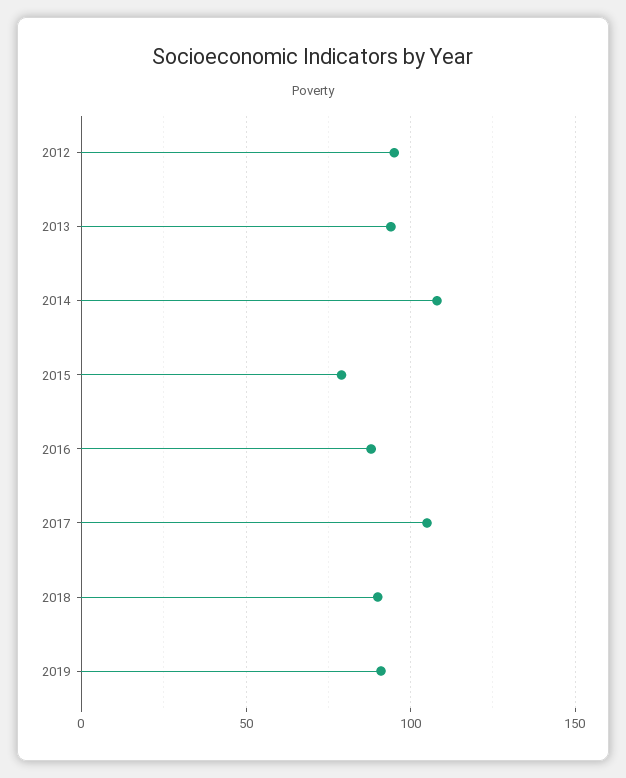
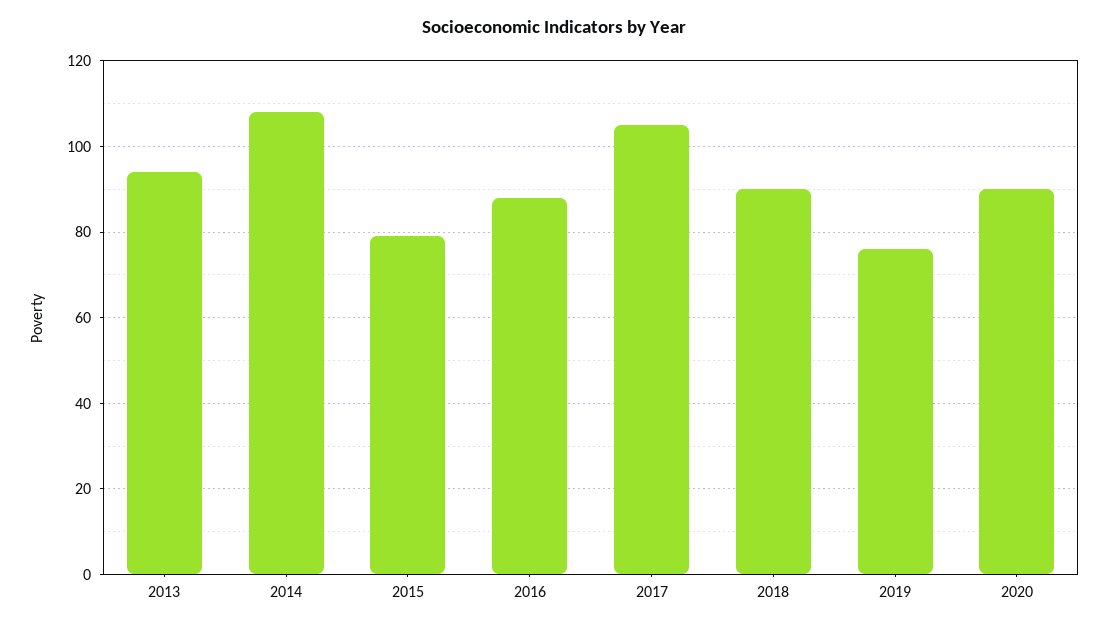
2012: 95 -> none
2019: 90 -> 75
2020: none -> 90

